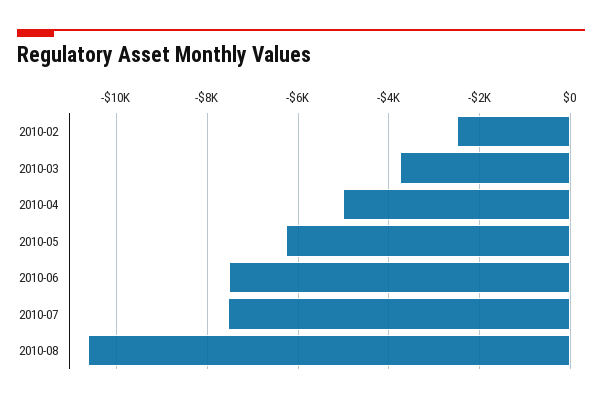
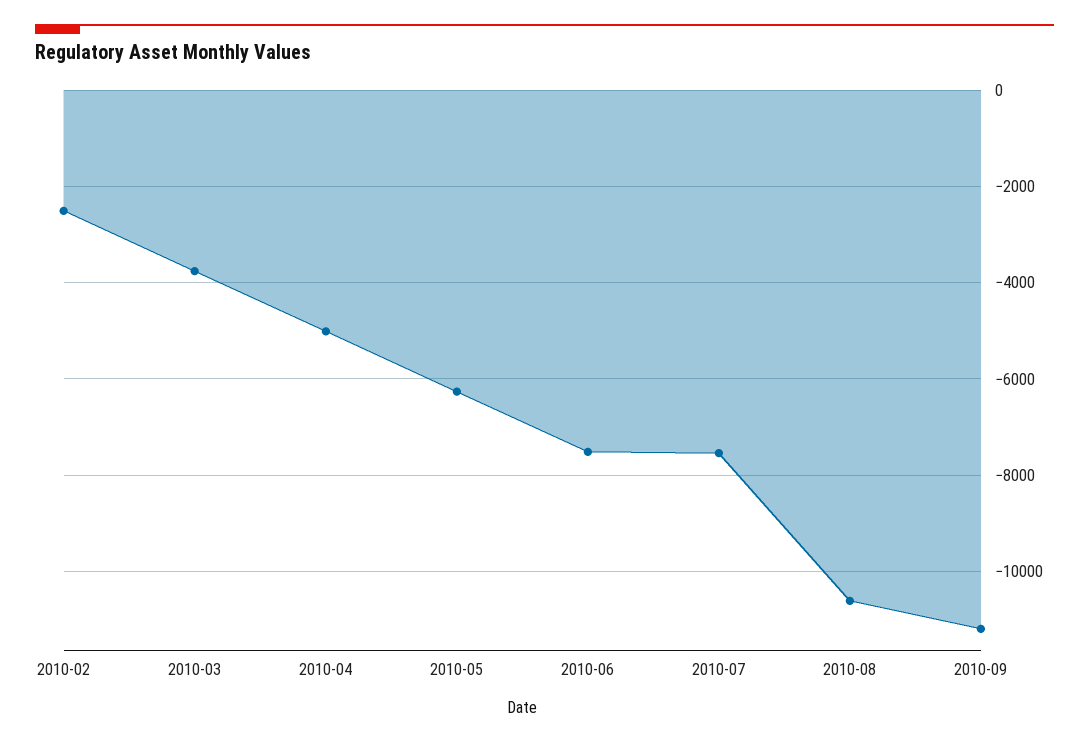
2010-09: none -> -11200

